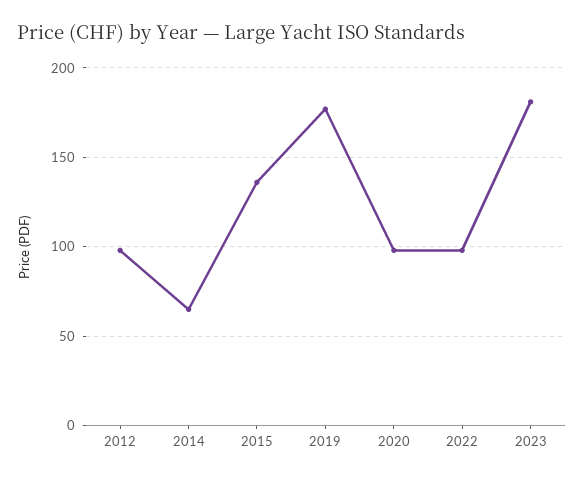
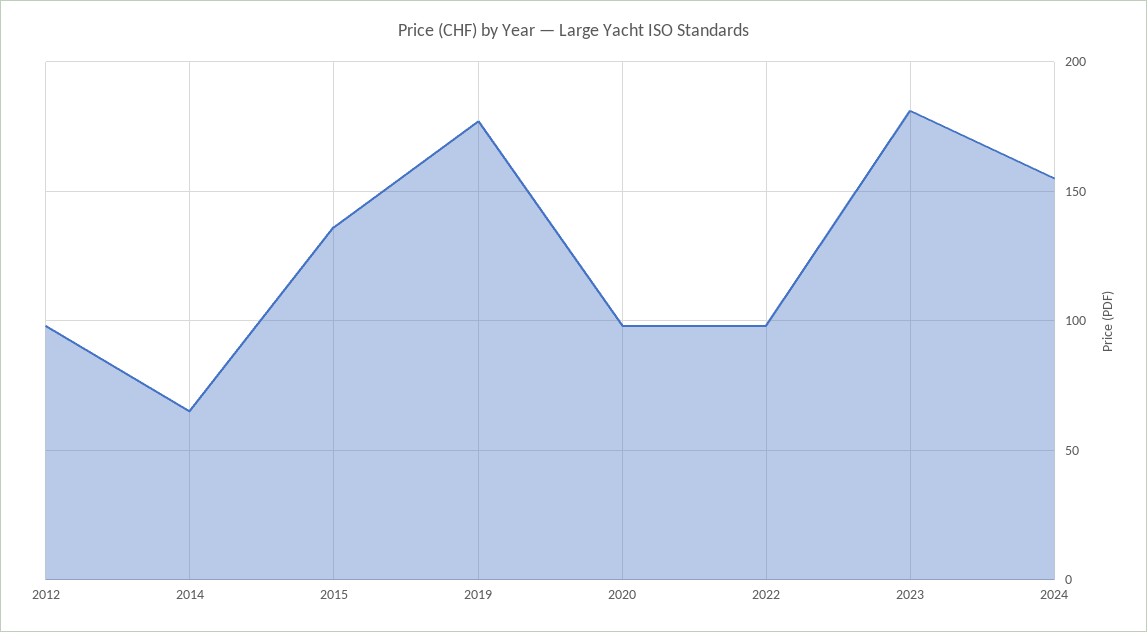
2024: none -> 155

